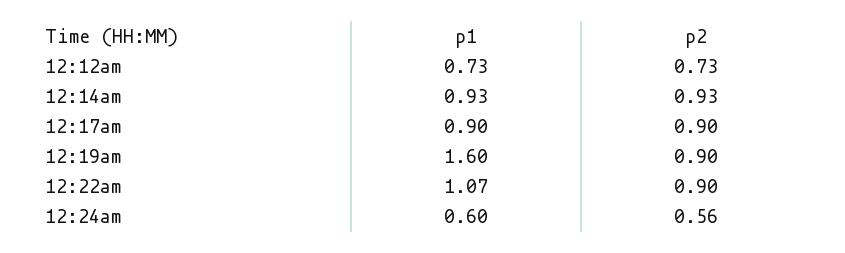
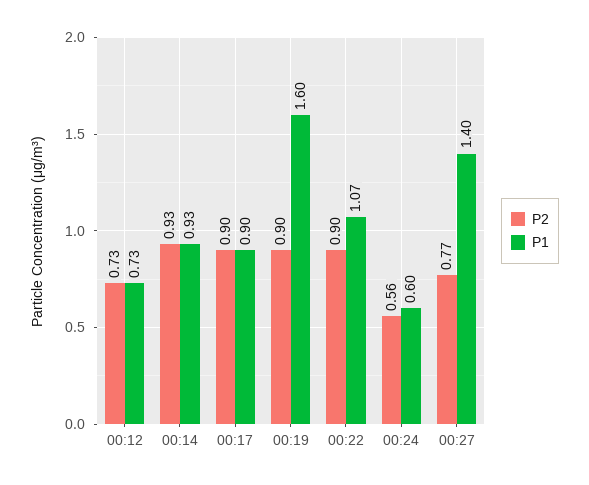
p2, 00:27: none -> 0.77
p1, 00:27: none -> 1.4

